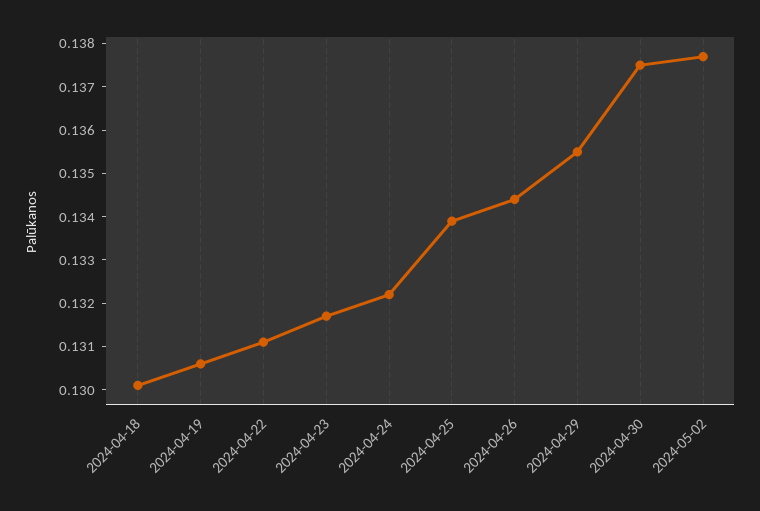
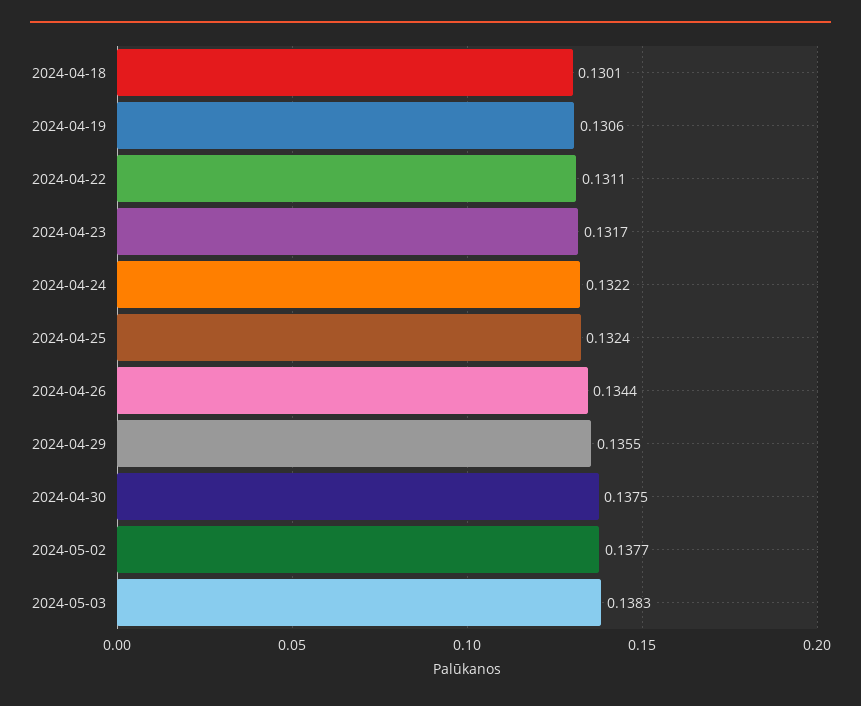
2024-04-25: 0.134 -> 0.1324
2024-05-03: none -> 0.1383

